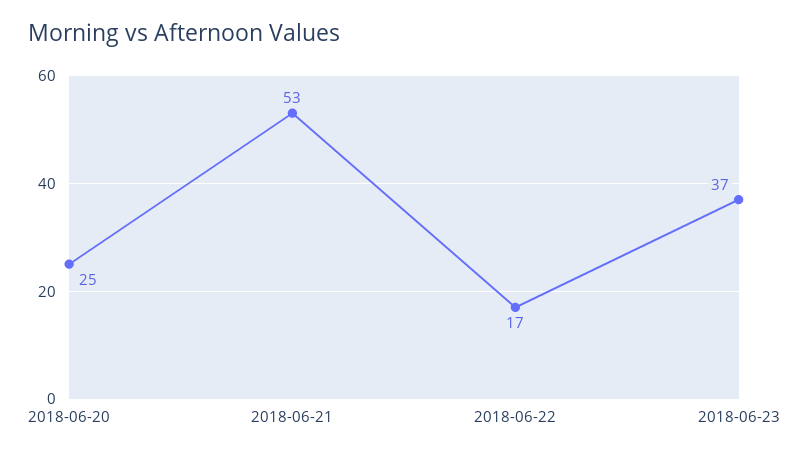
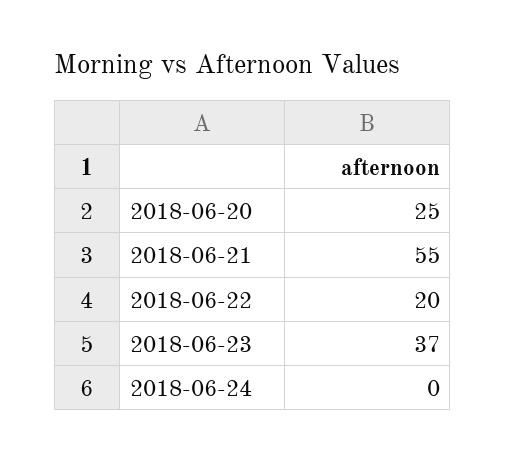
2018-06-21: 53 -> 55
2018-06-22: 17 -> 20
2018-06-24: none -> 0

